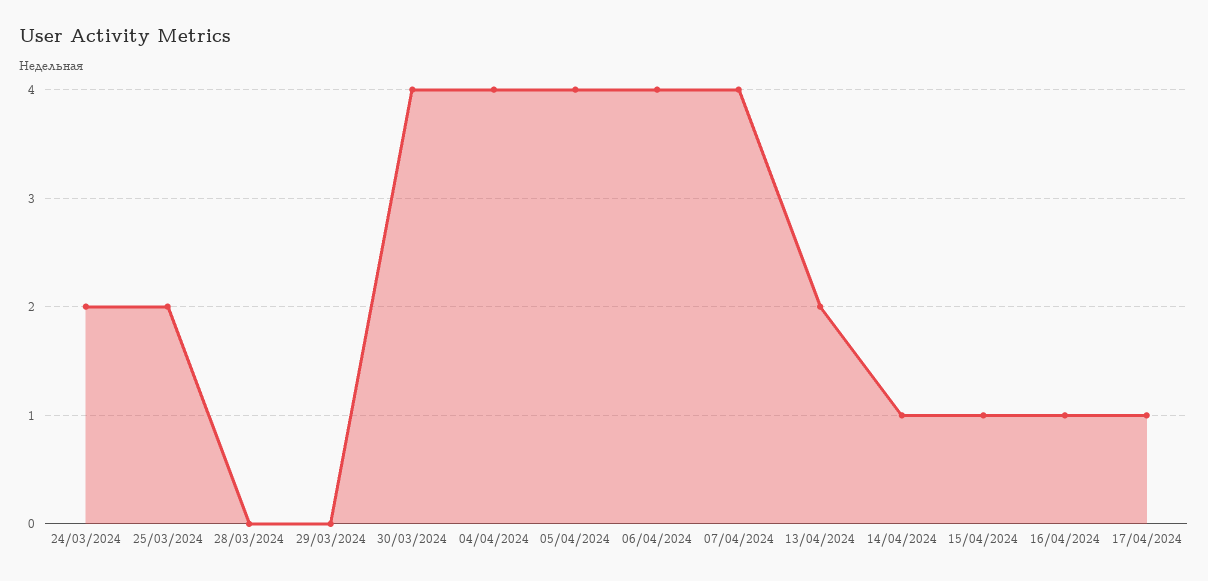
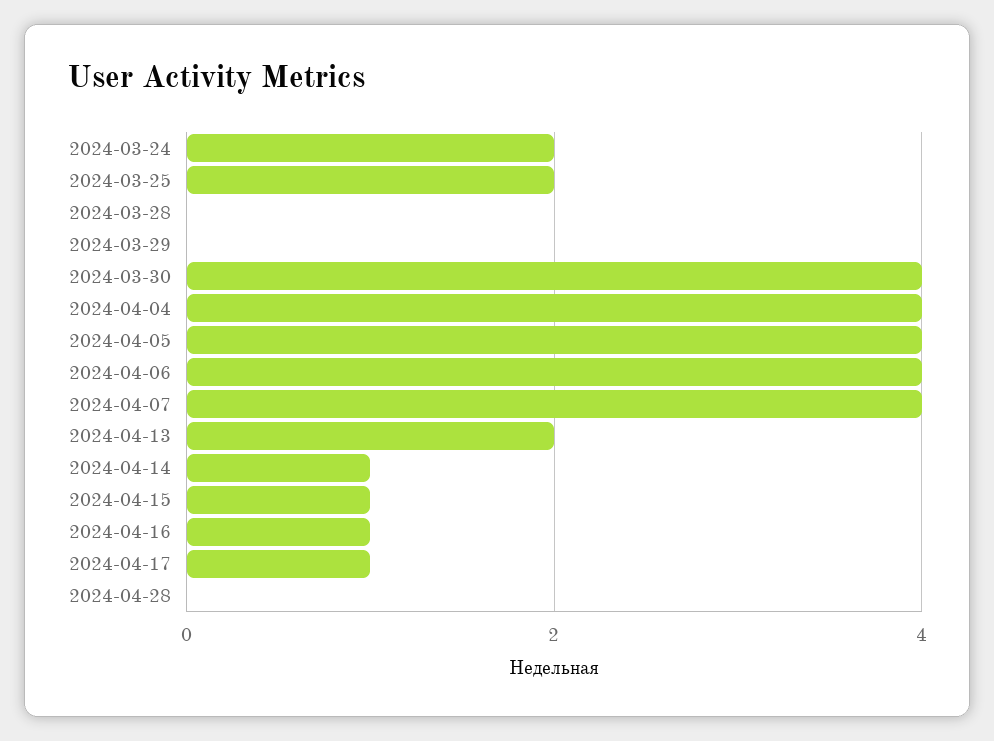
2024-04-28: none -> 0

